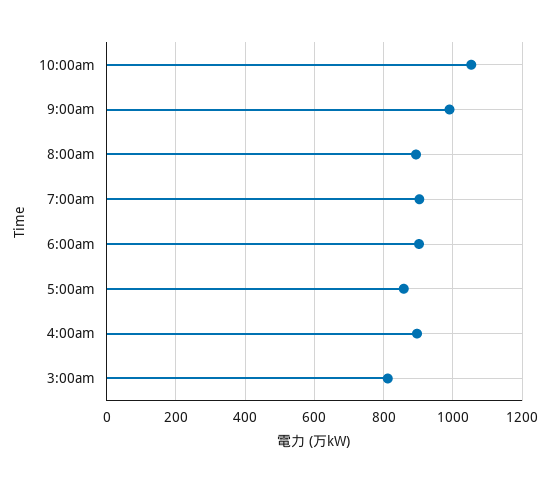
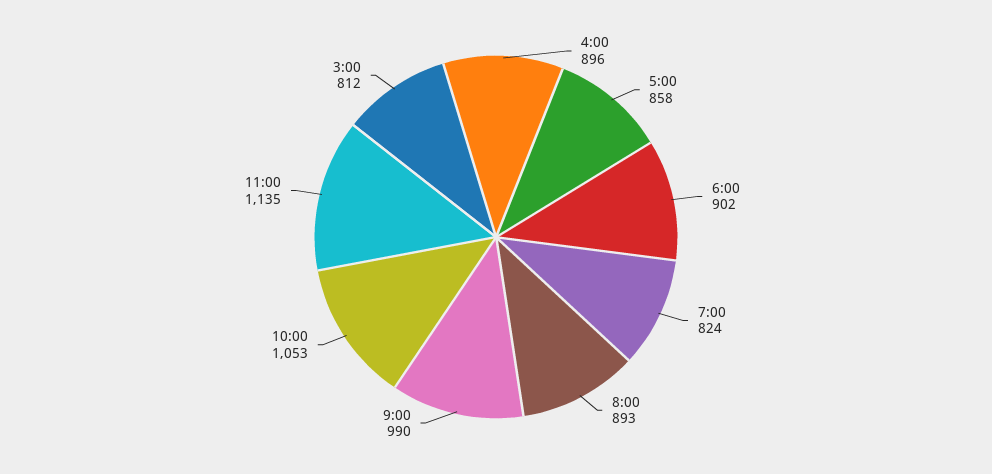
7:00am: 900 -> 824
11:00: none -> 1135

